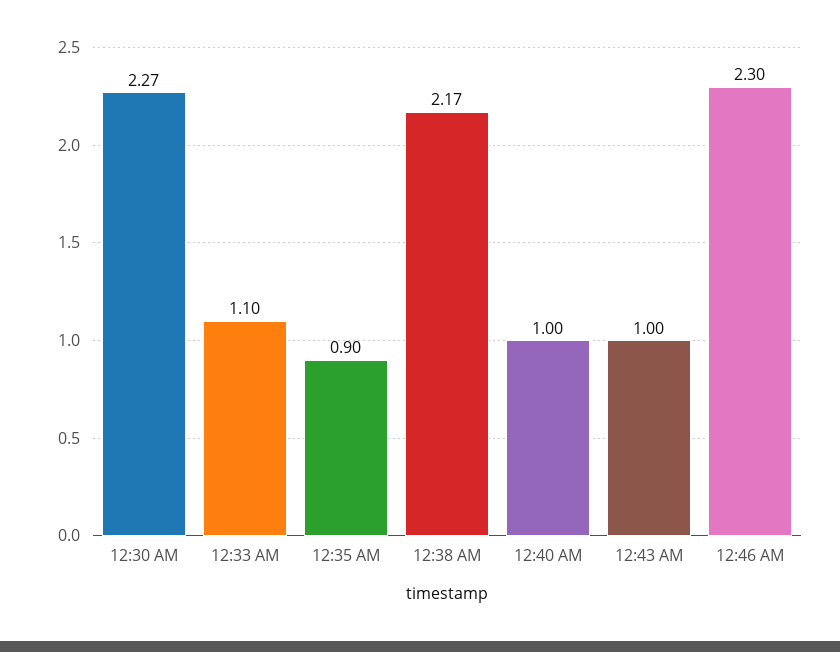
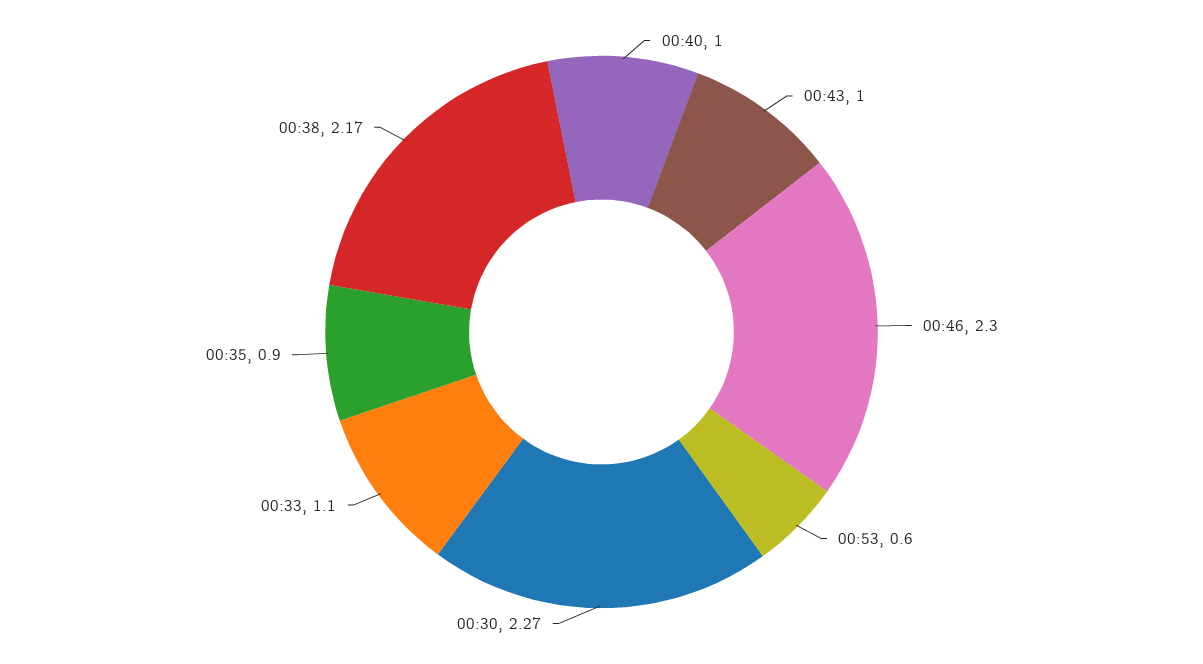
00:53: none -> 0.6

